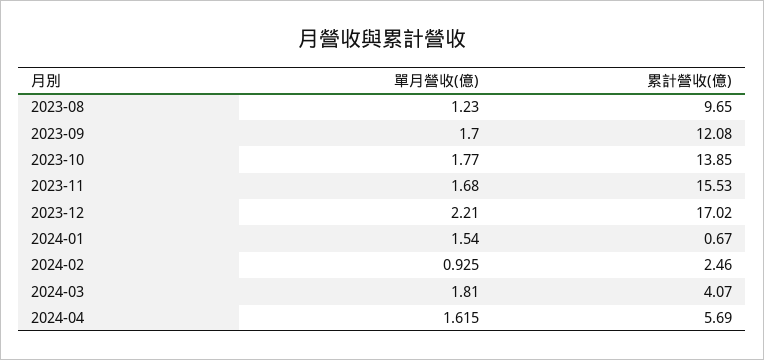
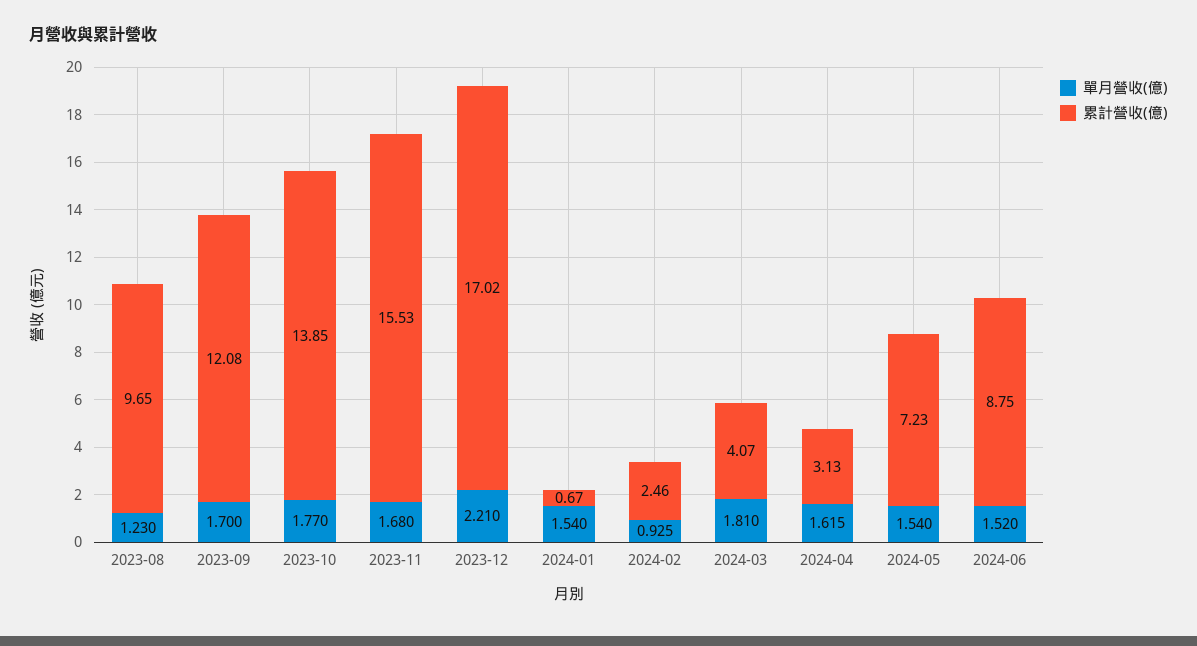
累計營收(億), 2024-04: 5.69 -> 3.13
單月營收(億), 2024-05: none -> 1.54
累計營收(億), 2024-05: none -> 7.23
單月營收(億), 2024-06: none -> 1.52
累計營收(億), 2024-06: none -> 8.75

